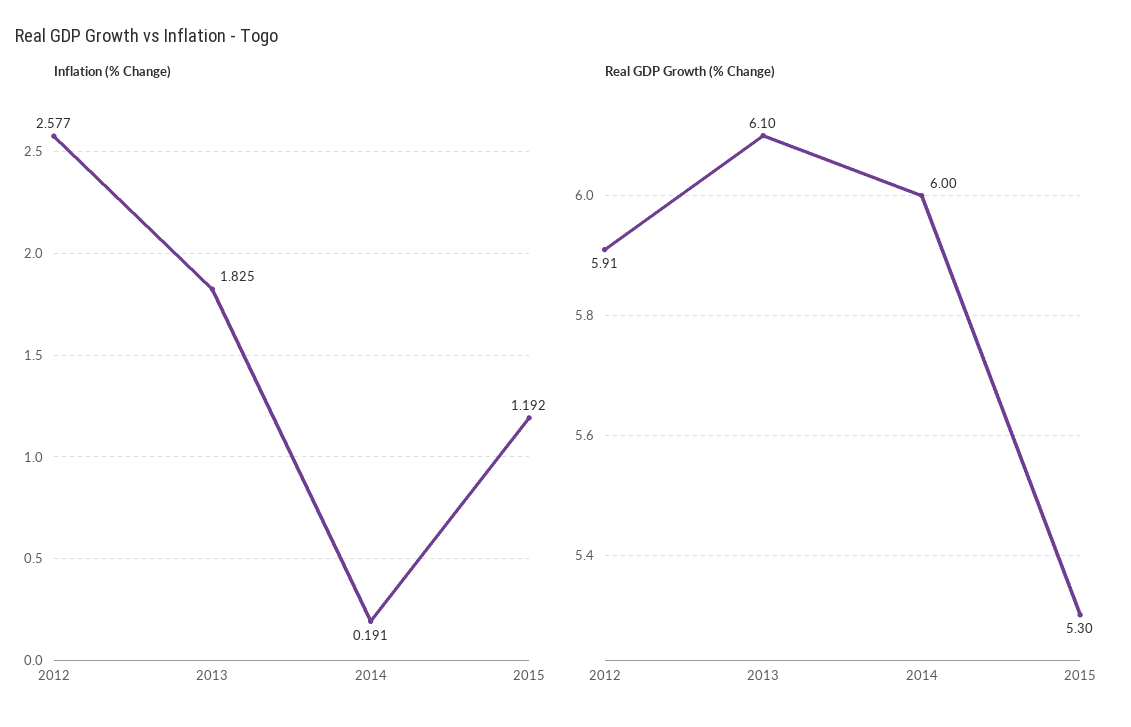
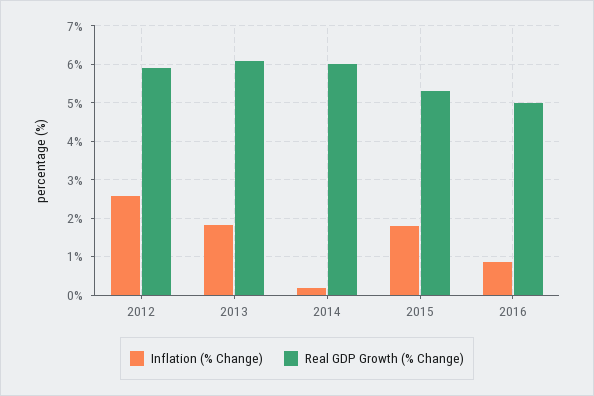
Inflation (% Change), 2015: 1.192 -> 1.8
Inflation (% Change), 2016: none -> 0.8
Real GDP Growth (% Change), 2016: none -> 5

